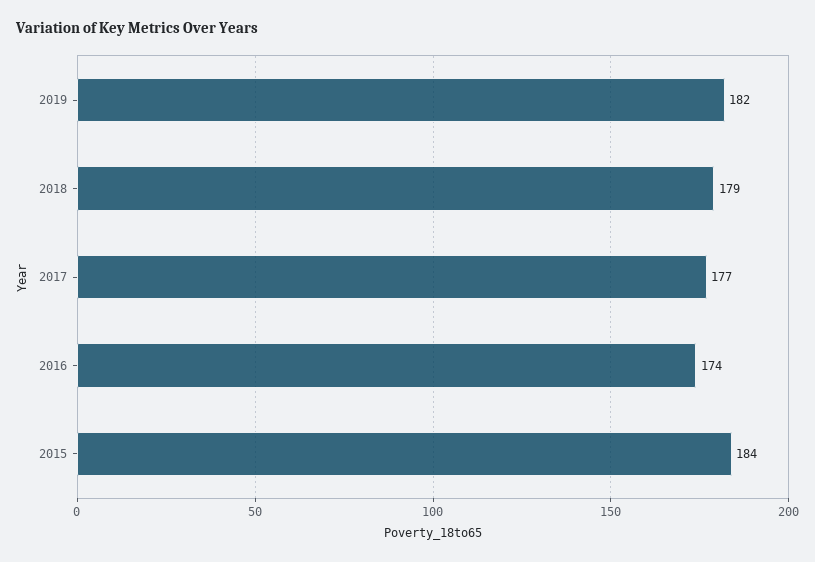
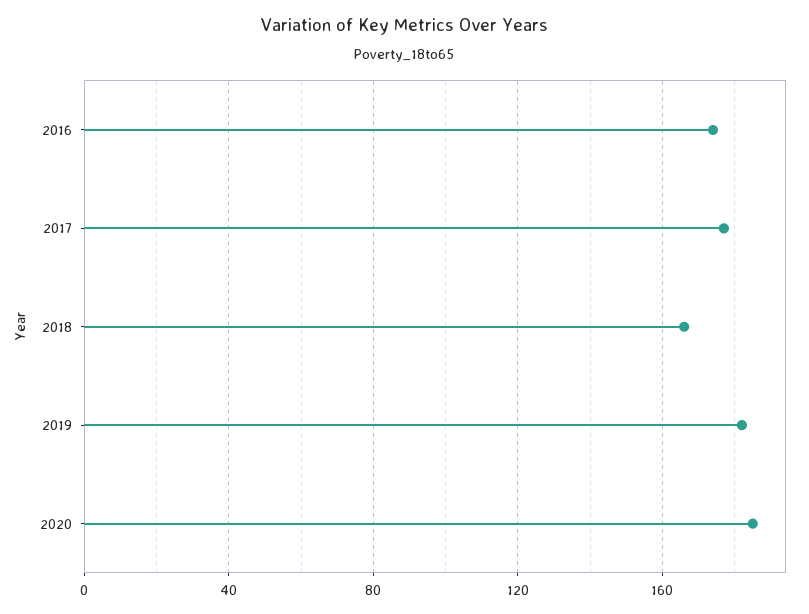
2018: 179 -> 165
2015: 184 -> none
2020: none -> 185

